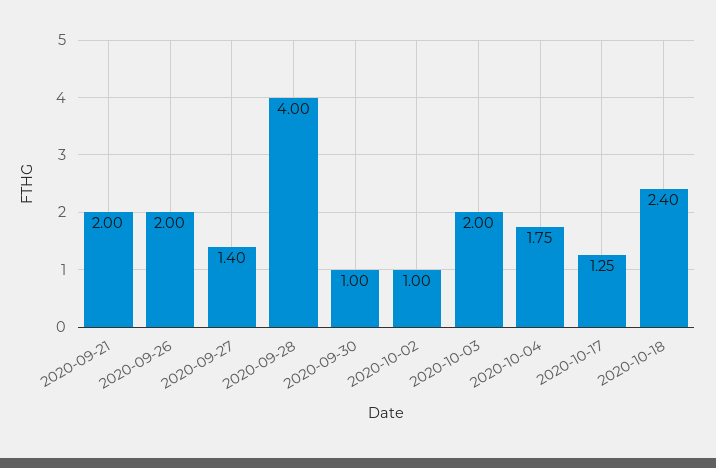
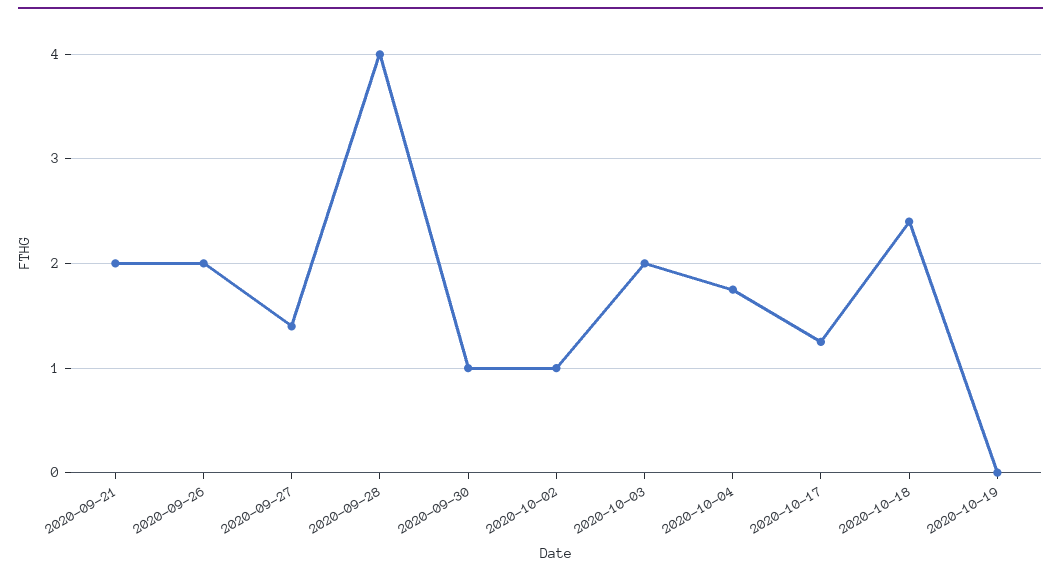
2020-10-19: none -> 0

